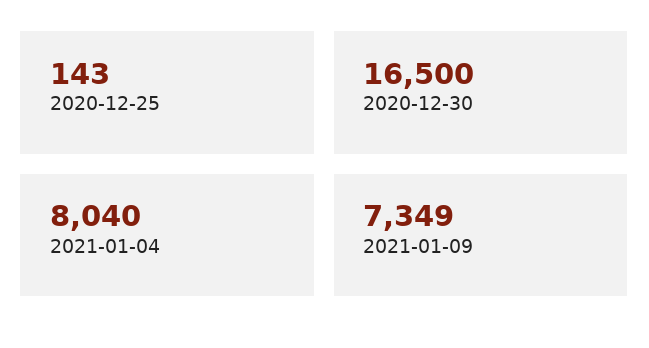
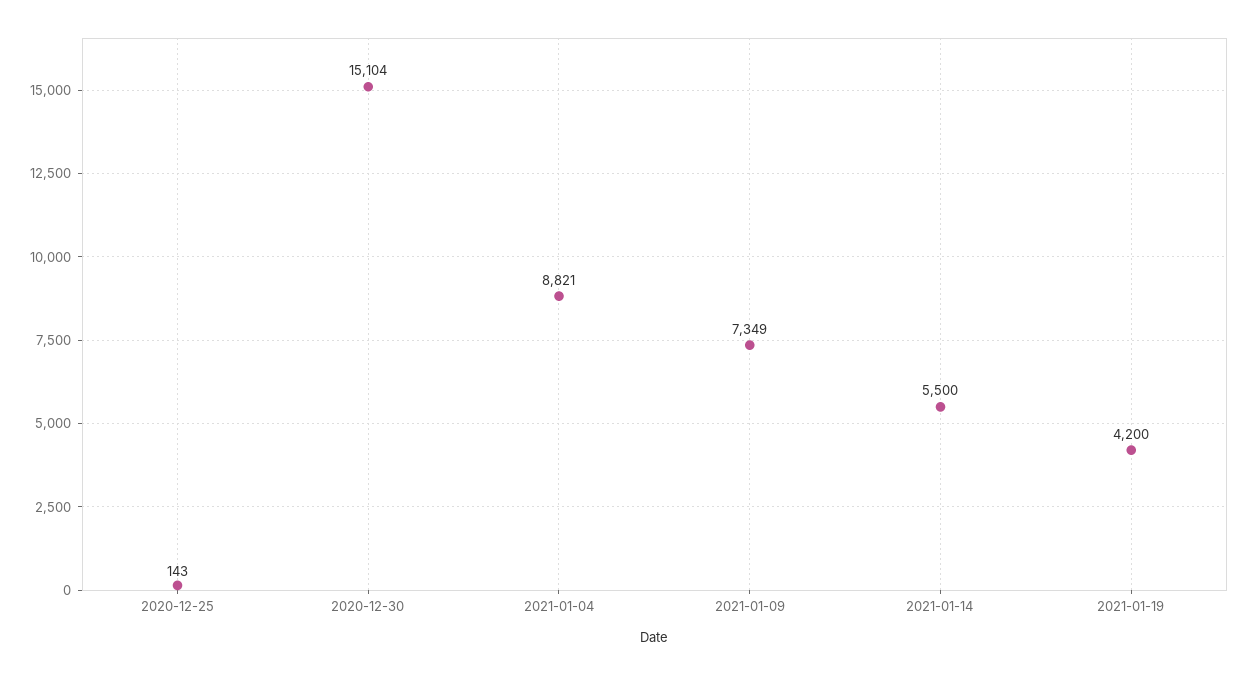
2020-12-30: 16500 -> 15104
2021-01-04: 8040 -> 8821
2021-01-14: none -> 5500
2021-01-19: none -> 4200

